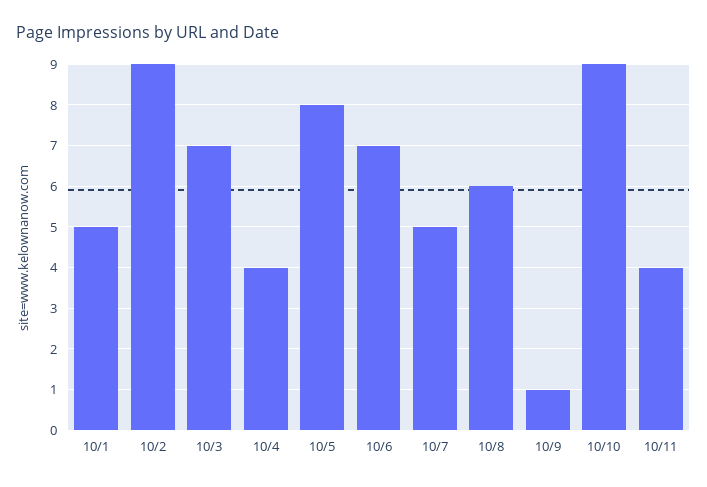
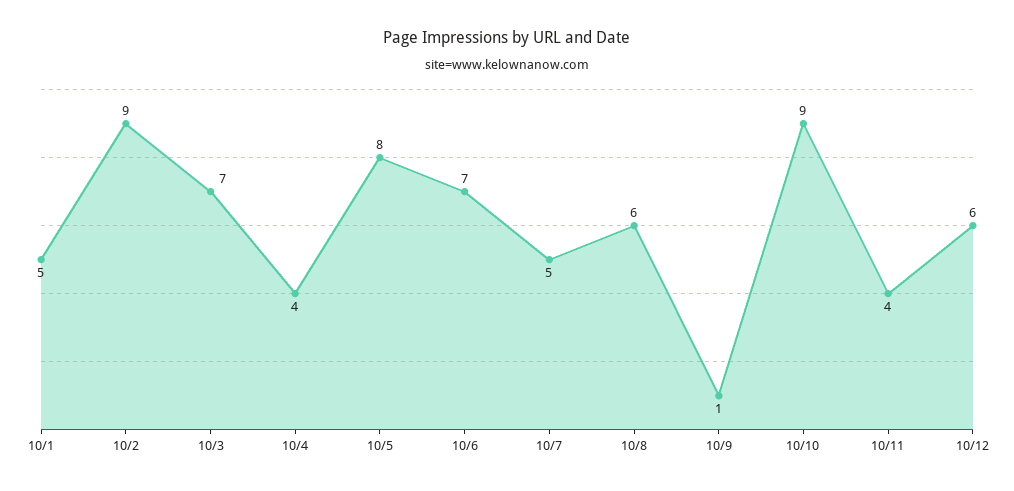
10/12: none -> 6

